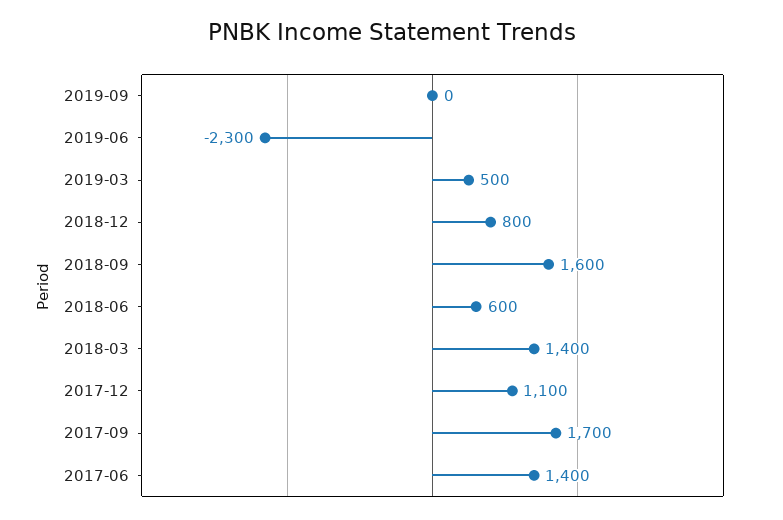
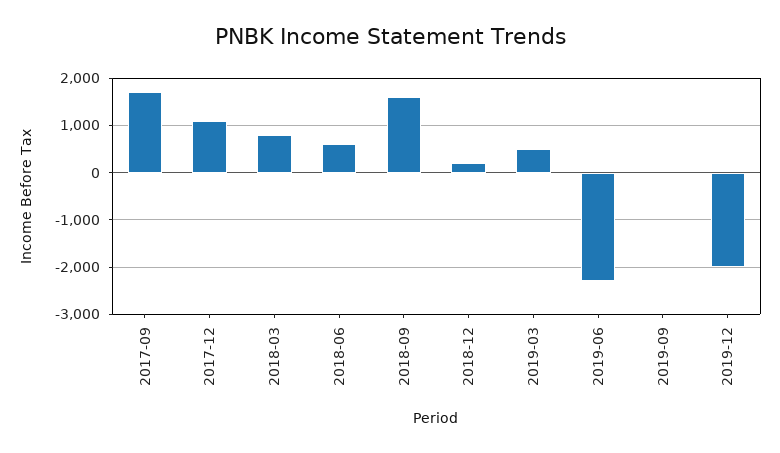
2018-12: 800 -> 200
2018-03: 1400 -> 800
2017-06: 1400 -> none
2019-12: none -> -2000

